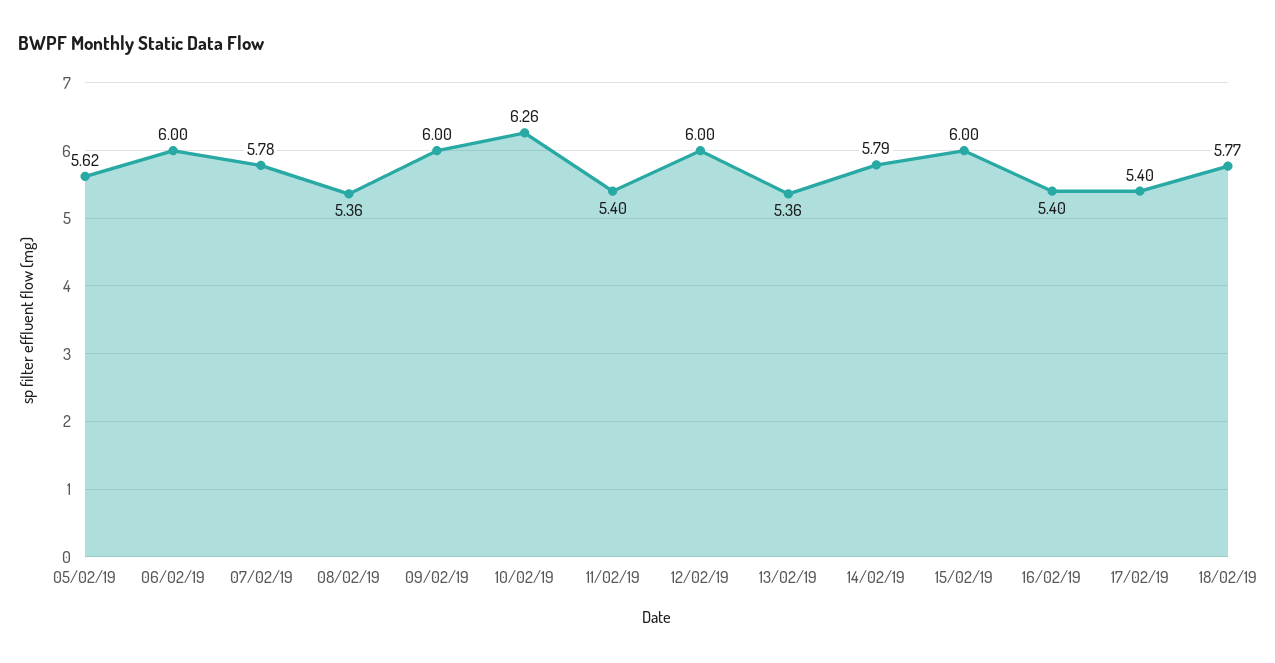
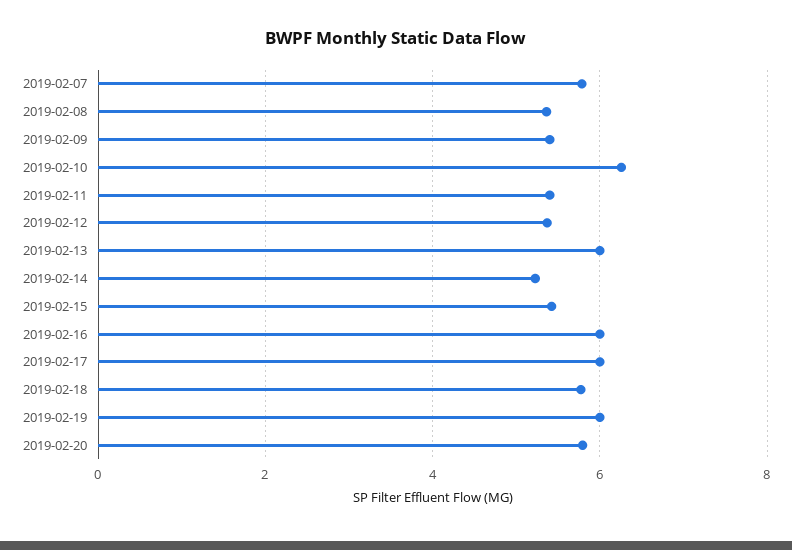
05/02/19: 5.62 -> none
06/02/19: 6 -> none
09/02/19: 6 -> 5.4
12/02/19: 6 -> 5.4
13/02/19: 5.36 -> 6
14/02/19: 5.79 -> 5.2
15/02/19: 6 -> 5.4
16/02/19: 5.4 -> 6
17/02/19: 5.4 -> 6
2019-02-19: none -> 6
2019-02-20: none -> 5.8

